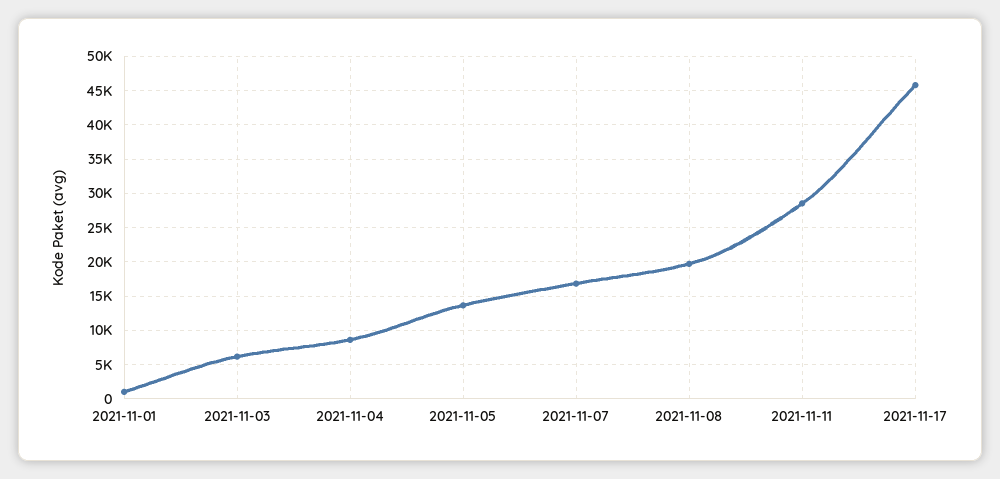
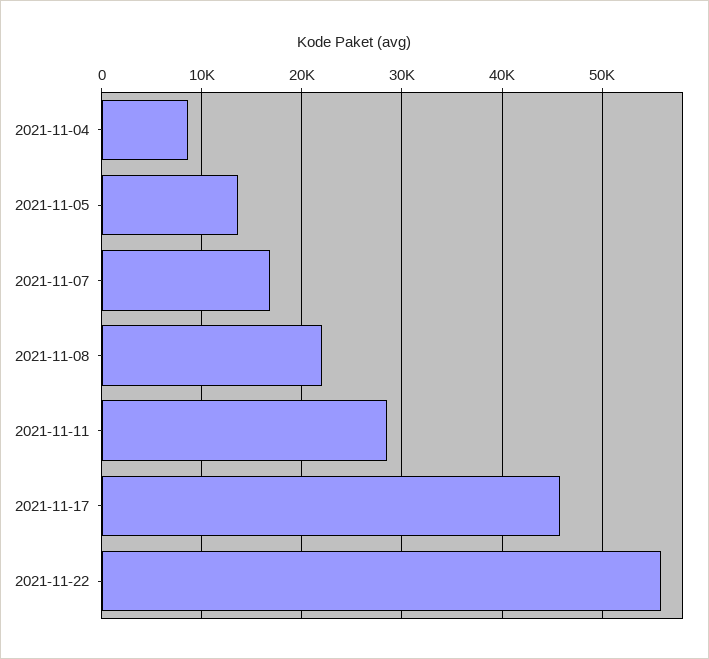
2021-11-01: 1000 -> none
2021-11-03: 6000 -> none
2021-11-08: 20000 -> 22000
2021-11-22: none -> 56000

